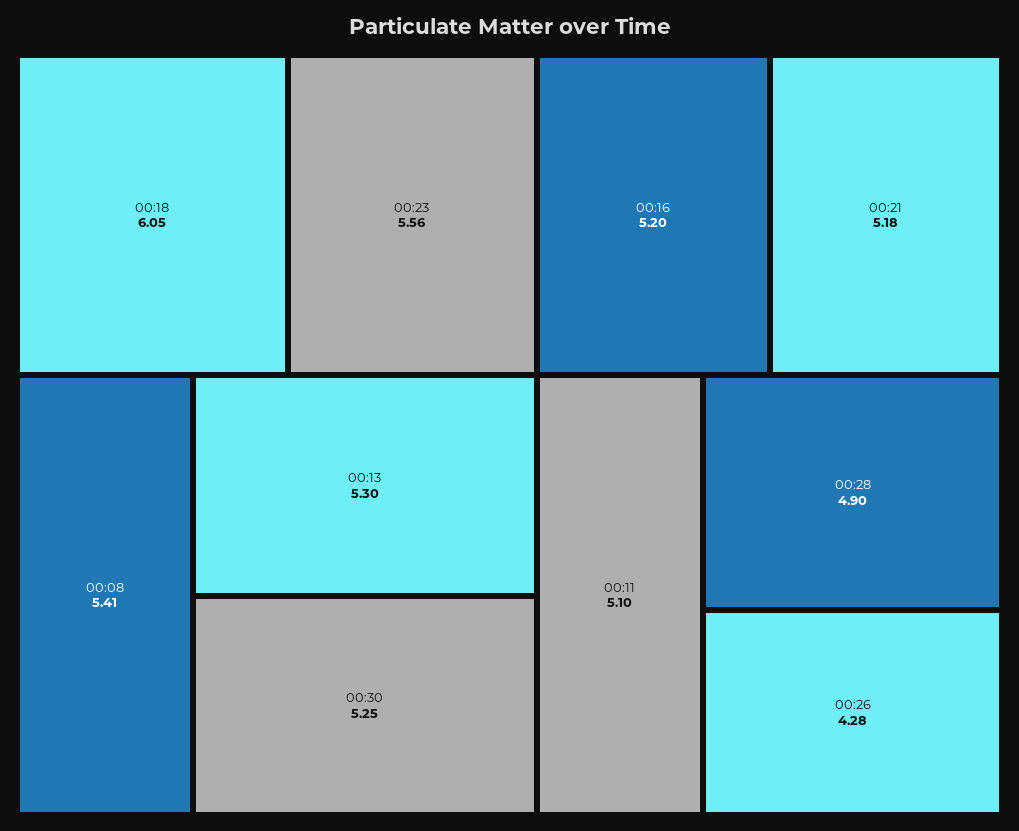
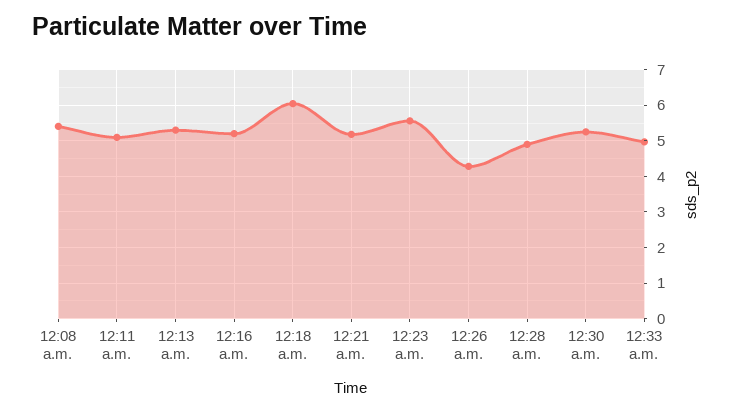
12:33 a.m.: none -> 5

